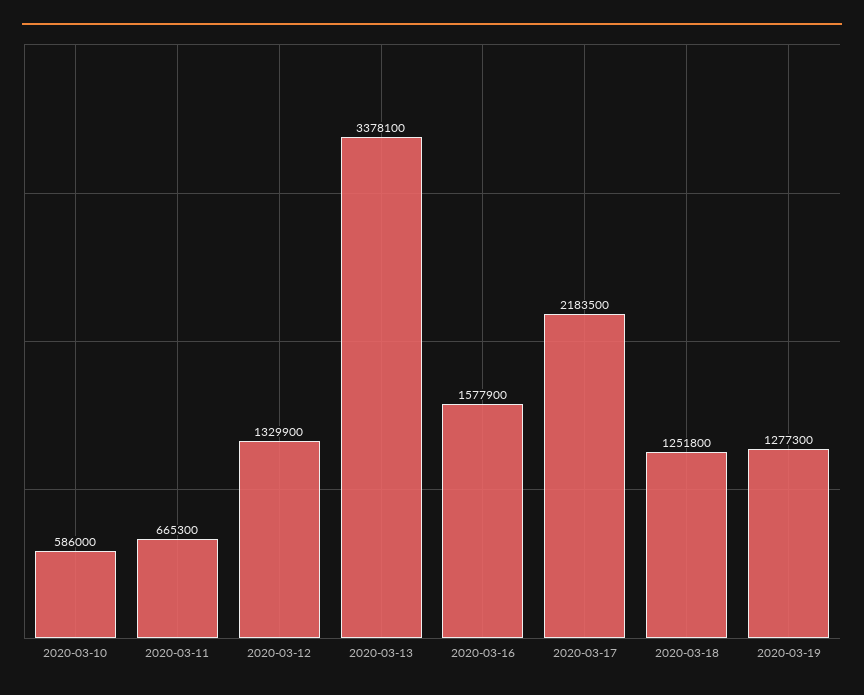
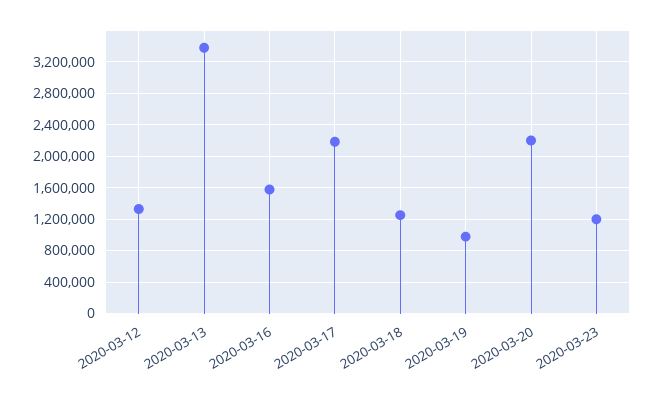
2020-03-10: 586000 -> none
2020-03-11: 665300 -> none
2020-03-19: 1277300 -> 1000000
2020-03-20: none -> 2200000
2020-03-23: none -> 1200000

